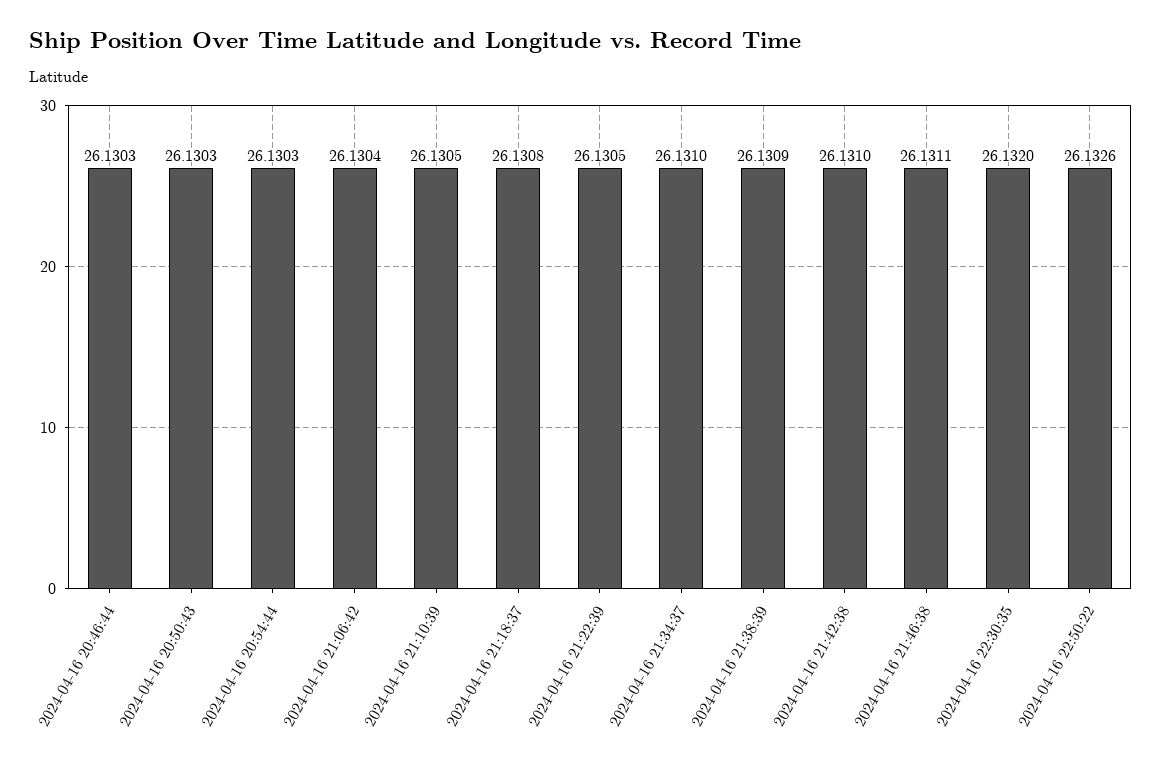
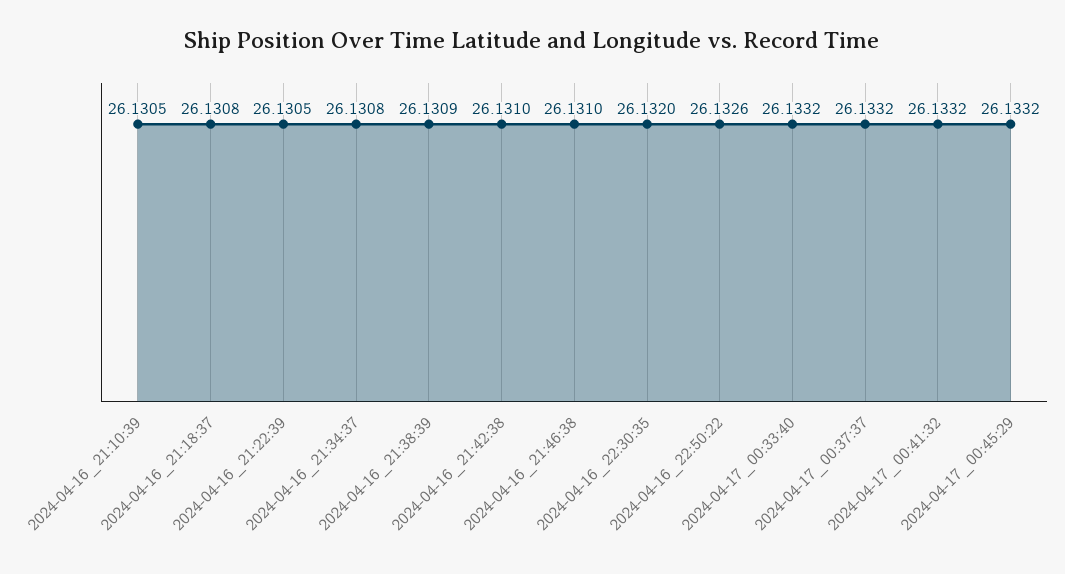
2024-04-16 20:46:44: 26.1303 -> none
2024-04-16 20:50:43: 26.1303 -> none
2024-04-16 20:54:44: 26.1303 -> none
2024-04-16 21:06:42: 26.1304 -> none
2024-04-16 21:34:37: 26.131 -> 26.1308
2024-04-16 21:46:38: 26.1311 -> 26.131
2024-04-17_00:33:40: none -> 26.1332
2024-04-17_00:37:37: none -> 26.1332
2024-04-17_00:41:32: none -> 26.1332
2024-04-17_00:45:29: none -> 26.1332

